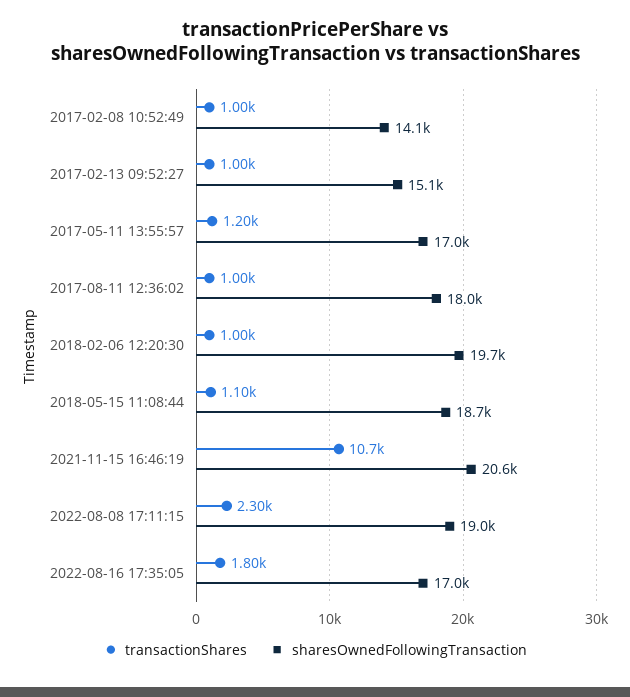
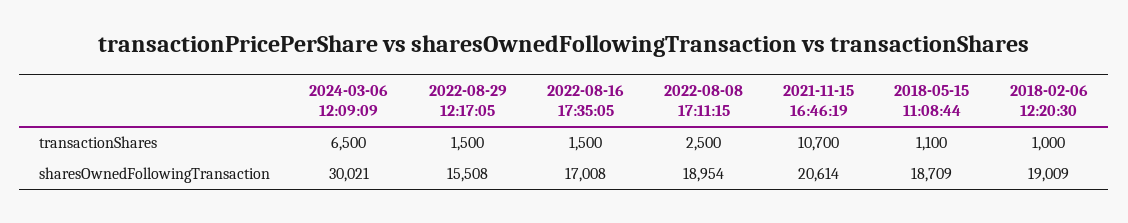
transactionShares, 2017-02-08 10:52:49: 1000 -> none
sharesOwnedFollowingTransaction, 2017-02-08 10:52:49: 14100 -> none
transactionShares, 2017-02-13 09:52:27: 1000 -> none
sharesOwnedFollowingTransaction, 2017-02-13 09:52:27: 15100 -> none
transactionShares, 2017-05-11 13:55:57: 1200 -> none
sharesOwnedFollowingTransaction, 2017-05-11 13:55:57: 17000 -> none
transactionShares, 2017-08-11 12:36:02: 1000 -> none
sharesOwnedFollowingTransaction, 2017-08-11 12:36:02: 18000 -> none
sharesOwnedFollowingTransaction, 2018-02-06 12:20:30: 19700 -> 19009
transactionShares, 2022-08-08 17:11:15: 2300 -> 2500
transactionShares, 2022-08-16 17:35:05: 1800 -> 1500
transactionShares, 2024-03-06 12:09:09: none -> 6500
transactionShares, 2022-08-29 12:17:05: none -> 1500
sharesOwnedFollowingTransaction, 2024-03-06 12:09:09: none -> 30021
sharesOwnedFollowingTransaction, 2022-08-29 12:17:05: none -> 15508

